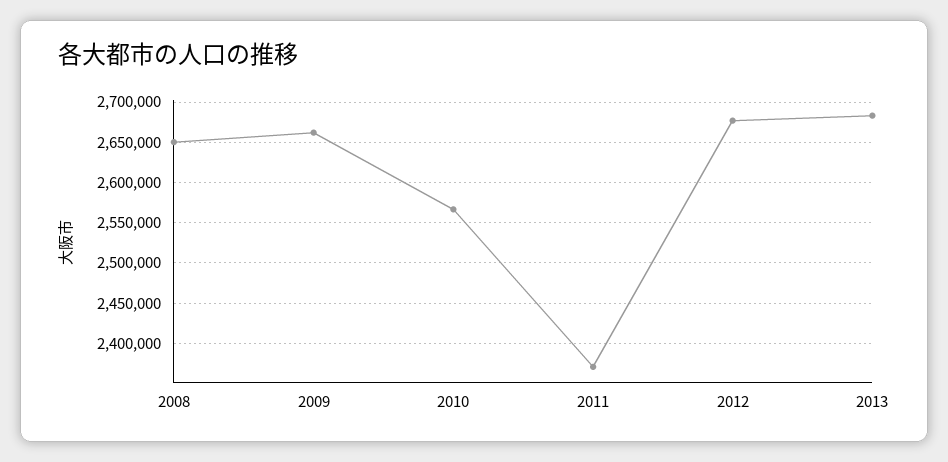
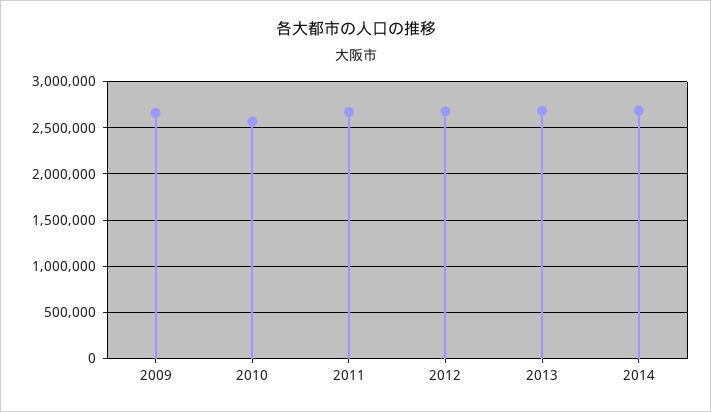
2008: 2650000 -> none
2011: 2370000 -> 2700000
2014: none -> 2700000

